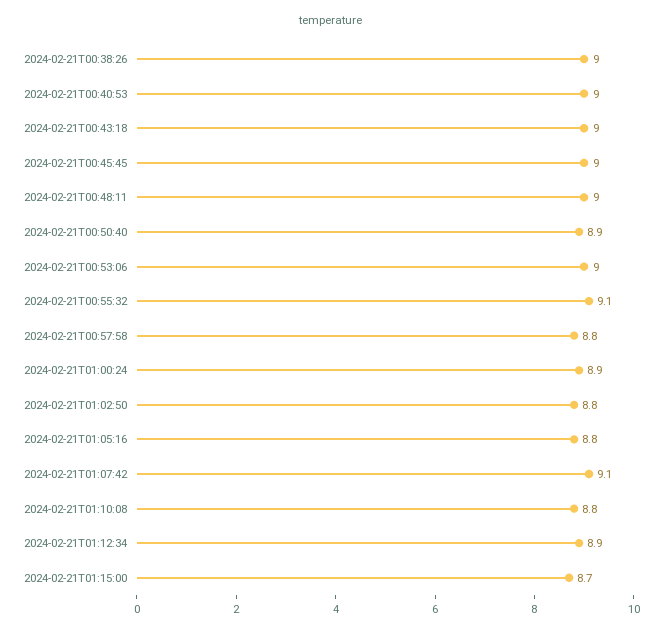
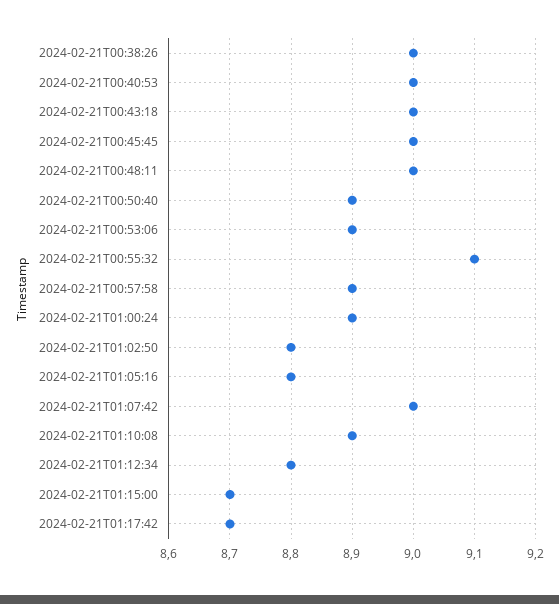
2024-02-21T00:53:06: 9 -> 8.9
2024-02-21T00:57:58: 8.8 -> 8.9
2024-02-21T01:07:42: 9.1 -> 9
2024-02-21T01:10:08: 8.8 -> 8.9
2024-02-21T01:12:34: 8.9 -> 8.8
2024-02-21T01:17:42: none -> 8.7

